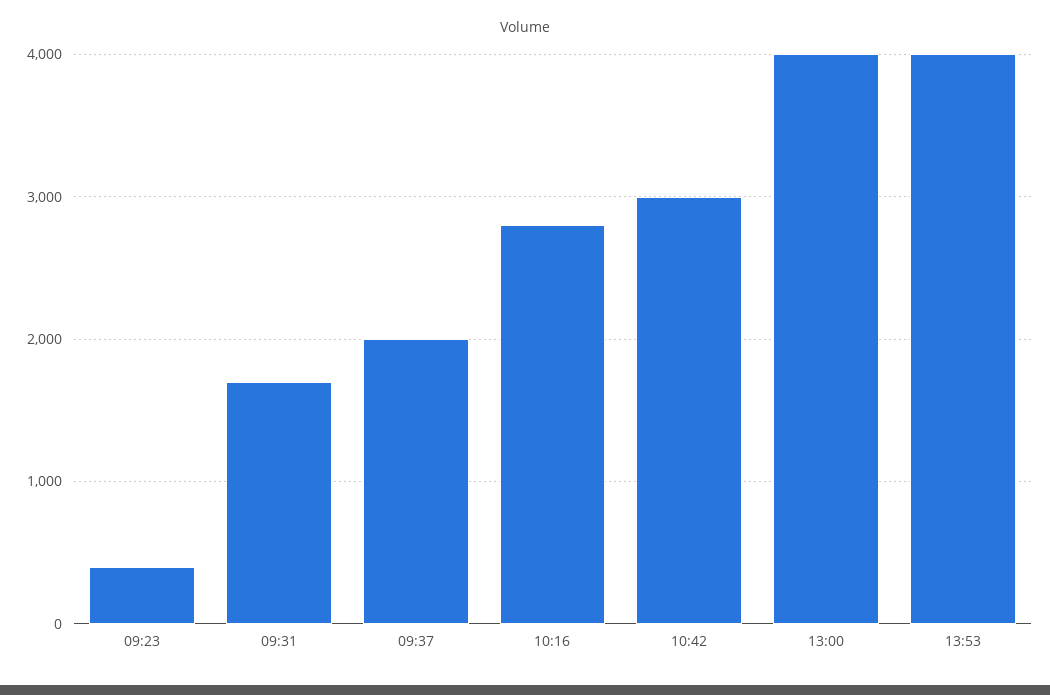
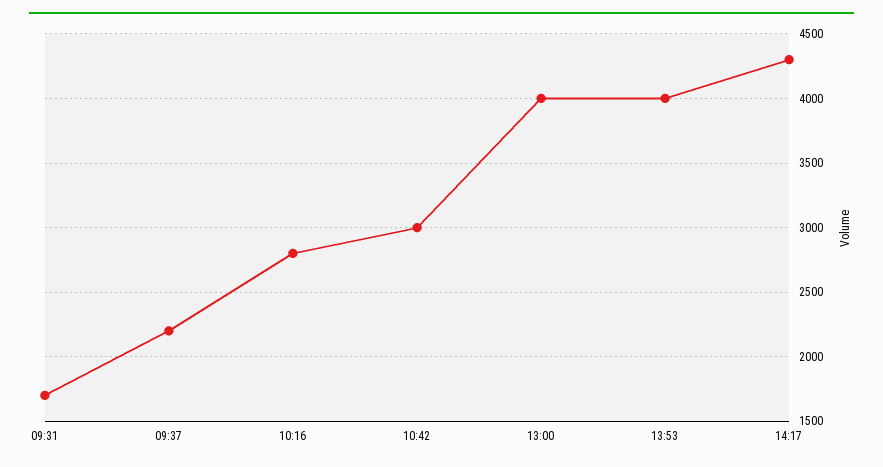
09:23: 400 -> none
09:37: 2000 -> 2200
14:17: none -> 4300

